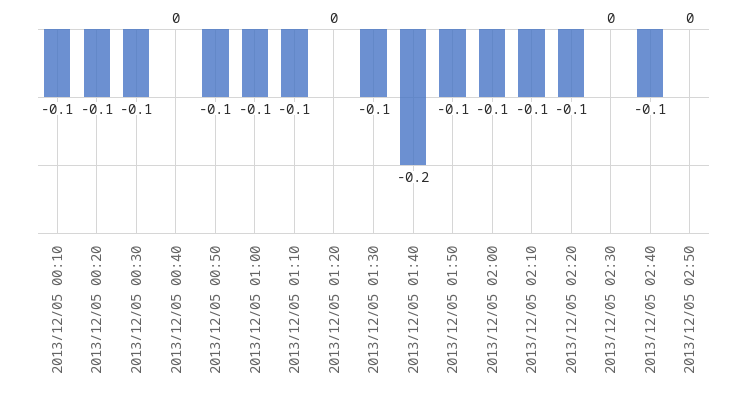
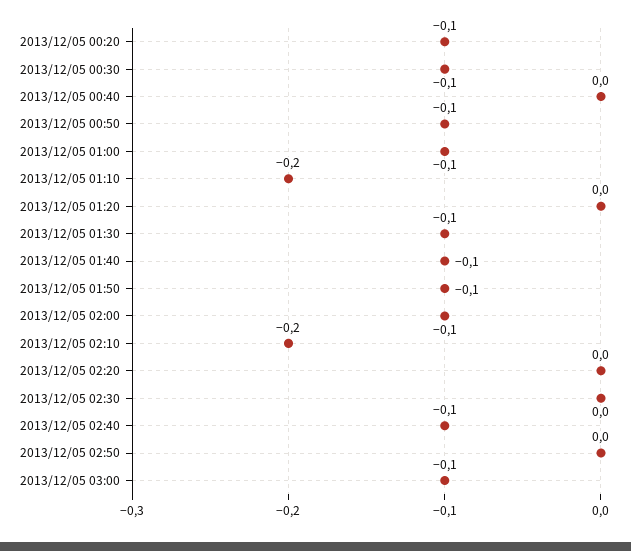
2013/12/05 00:10: -0.1 -> none
2013/12/05 01:10: -0.1 -> -0.2
2013/12/05 01:40: -0.2 -> -0.1
2013/12/05 02:10: -0.1 -> -0.2
2013/12/05 02:20: -0.1 -> 0
2013/12/05 03:00: none -> -0.1

